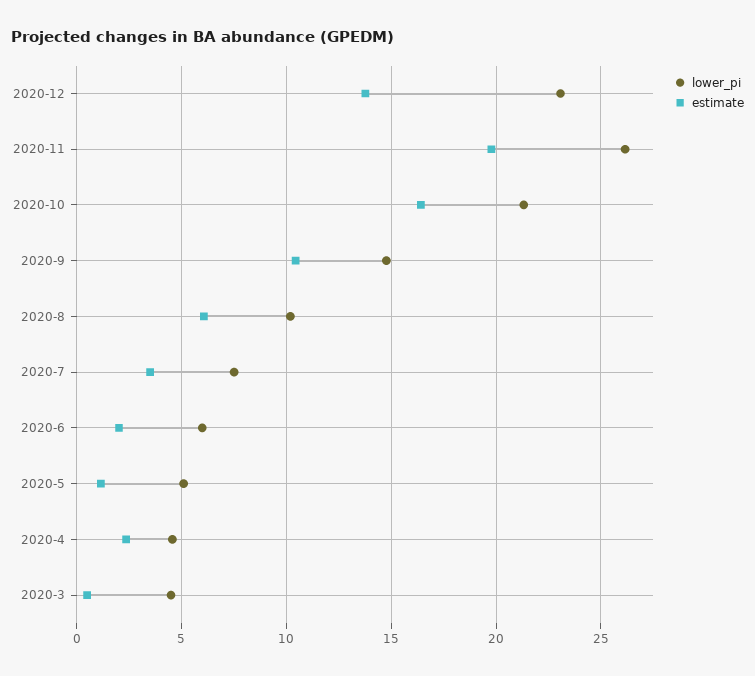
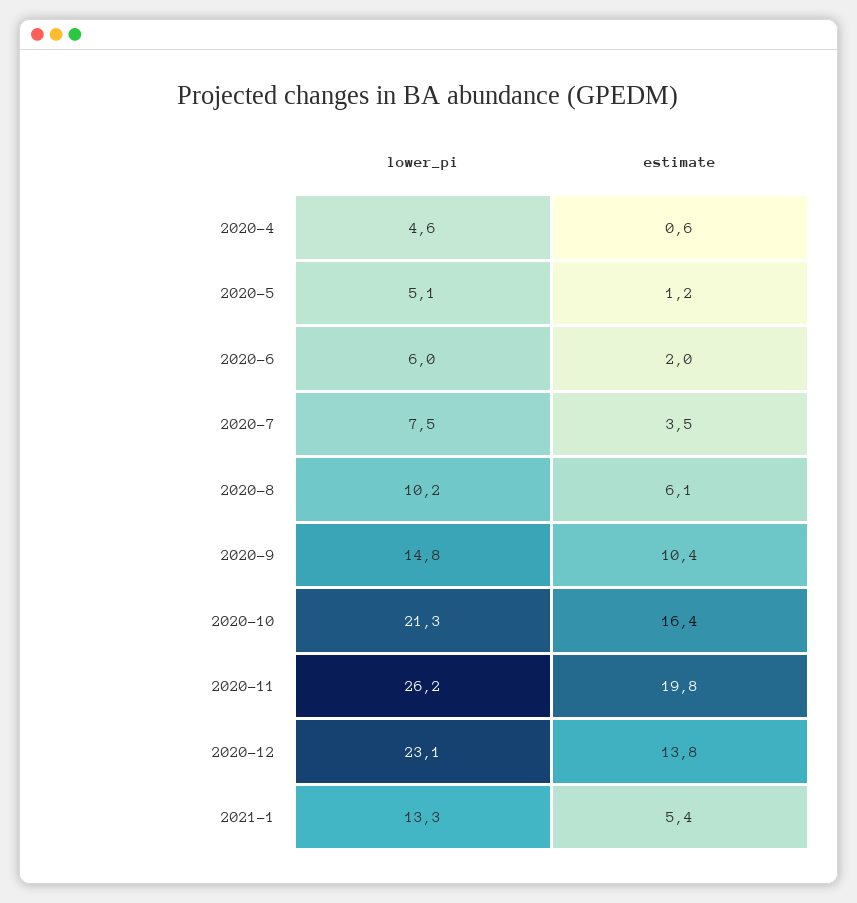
estimate, 2020-4: 2.5 -> 0.6
lower_pi, 2020-3: 4.5 -> none
estimate, 2020-3: 0.5 -> none
lower_pi, 2021-1: none -> 13.3
estimate, 2021-1: none -> 5.4

